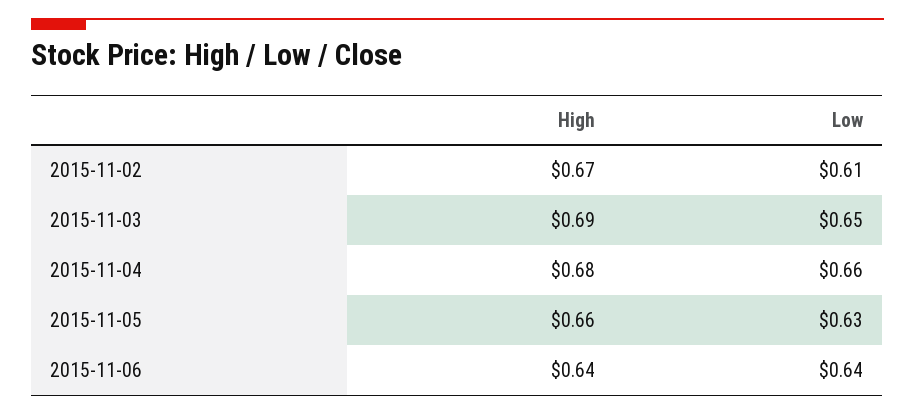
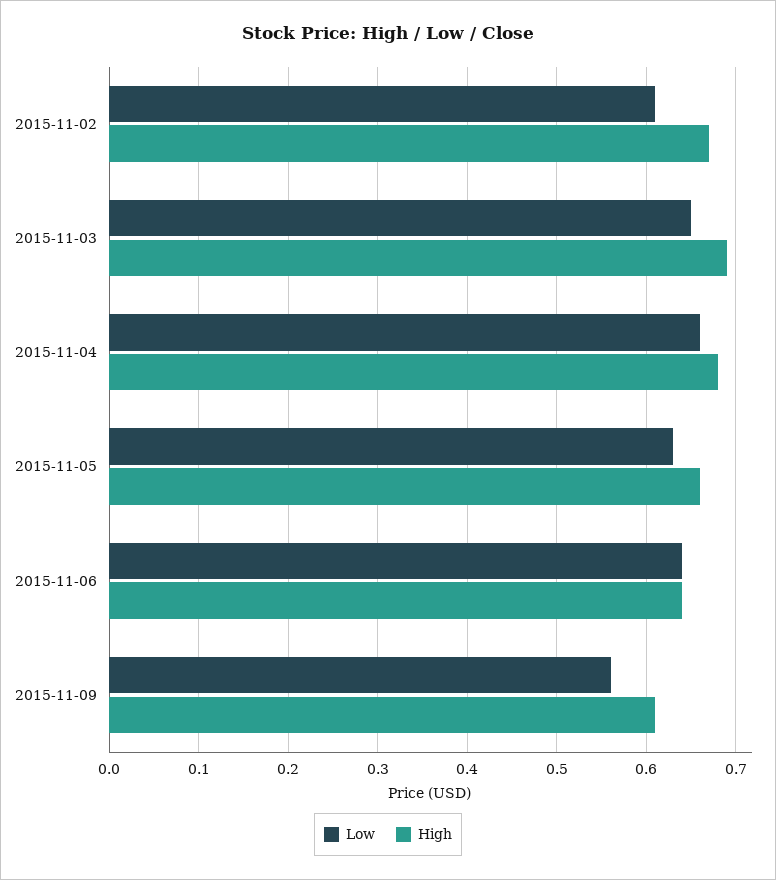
Low, 2015-11-09: none -> 0.56
High, 2015-11-09: none -> 0.61

